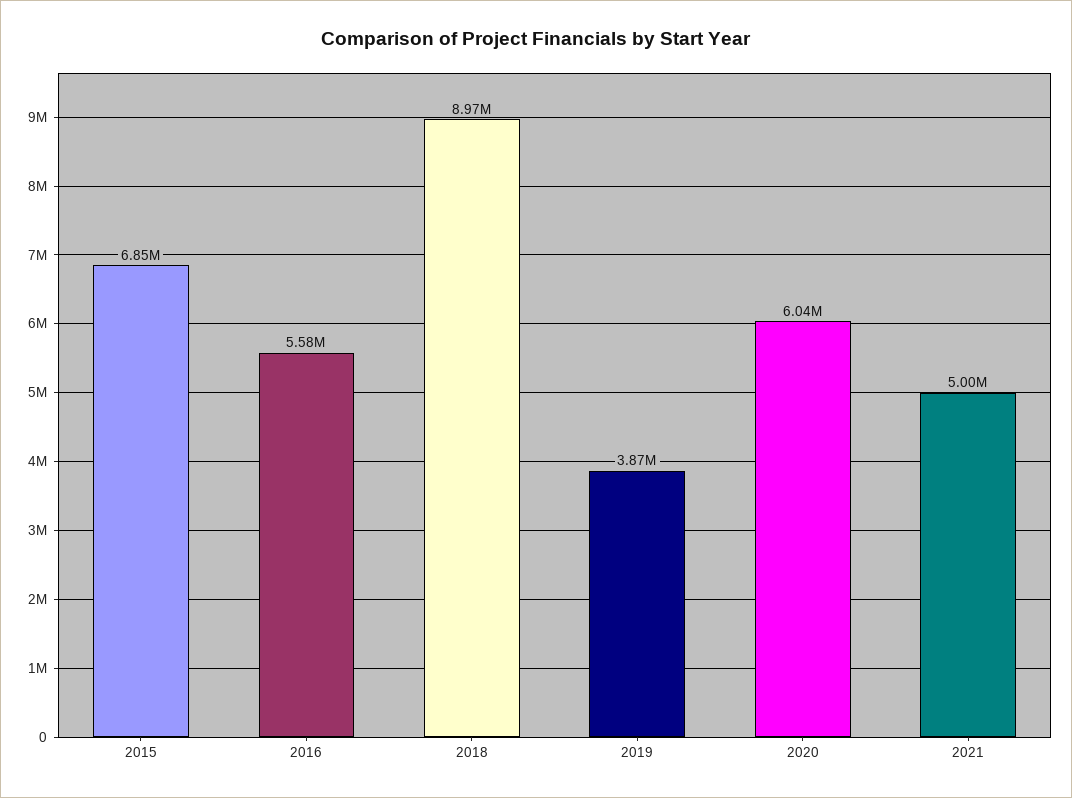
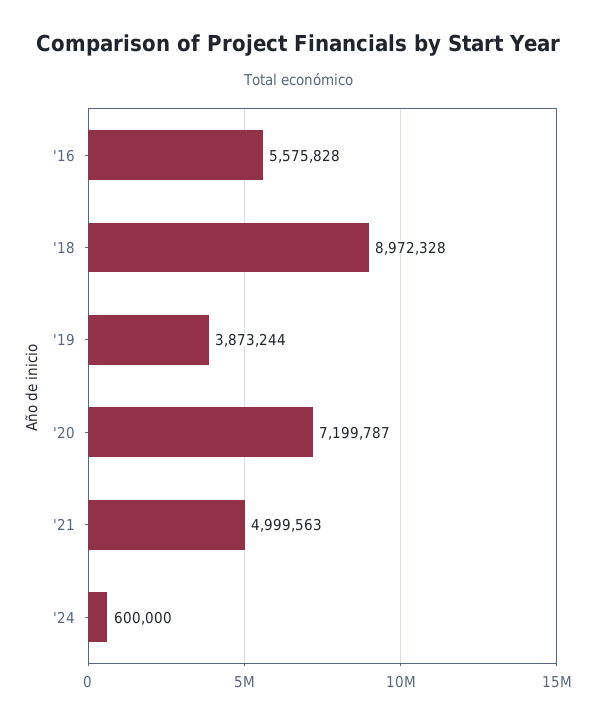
2015: 6850000 -> none
2020: 6040000 -> 7199787
'24: none -> 600000

